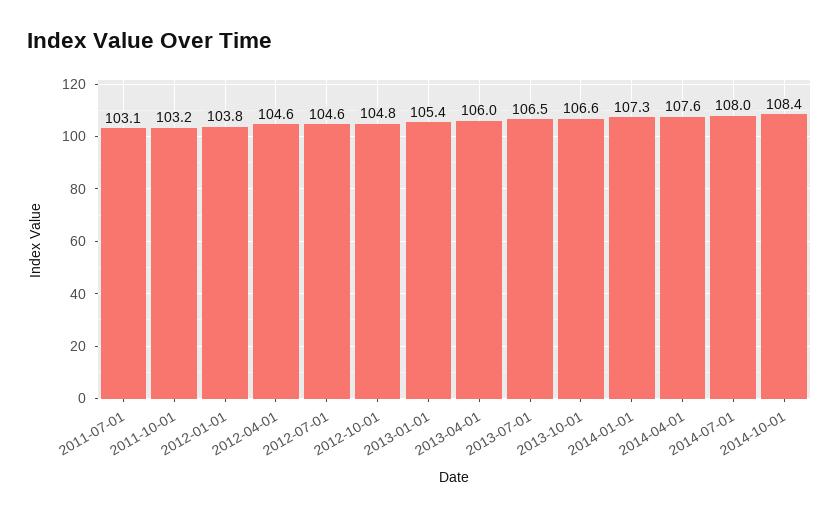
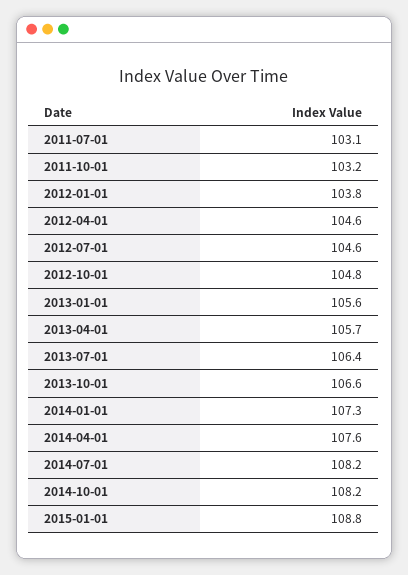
2013-01-01: 105.4 -> 105.6
2013-04-01: 106 -> 105.7
2013-07-01: 106.5 -> 106.4
2014-07-01: 108 -> 108.2
2014-10-01: 108.4 -> 108.2
2015-01-01: none -> 108.8

